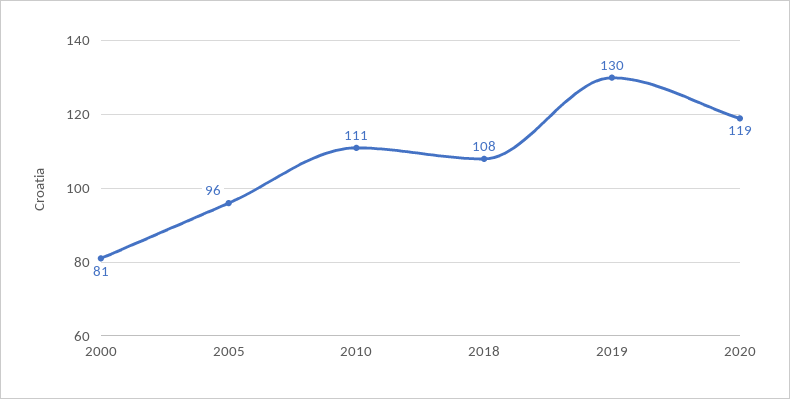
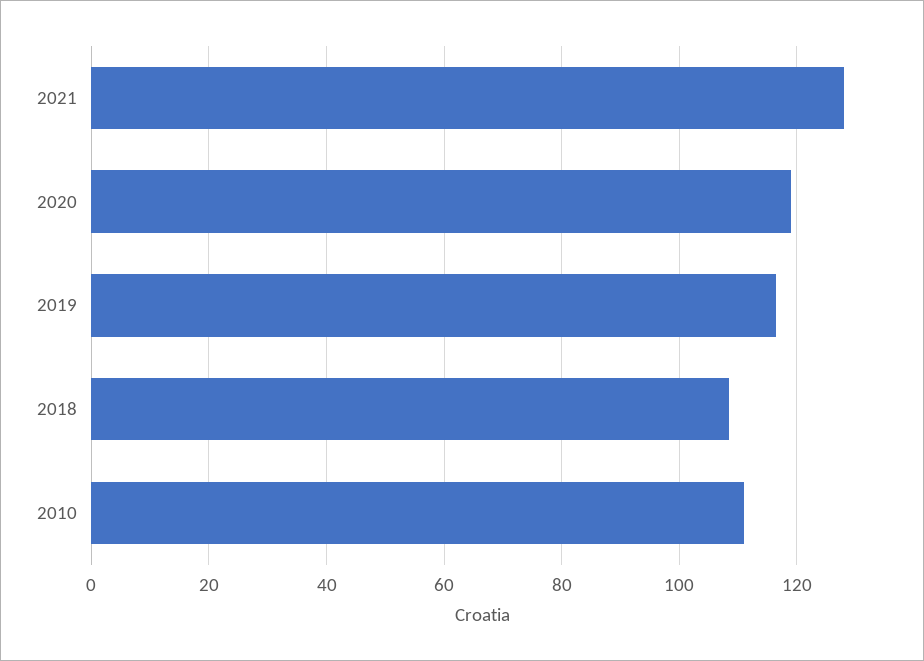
2000: 81 -> none
2005: 96 -> none
2019: 130 -> 116
2021: none -> 128

